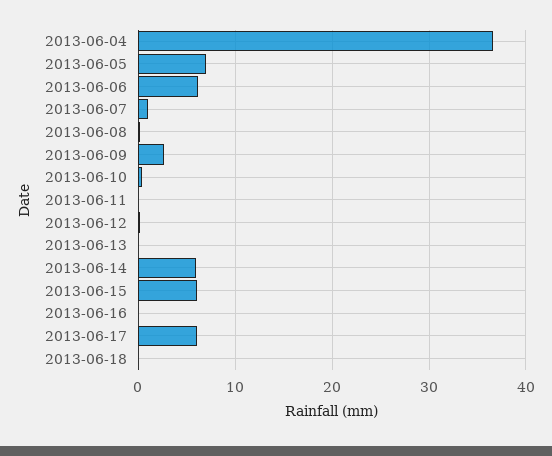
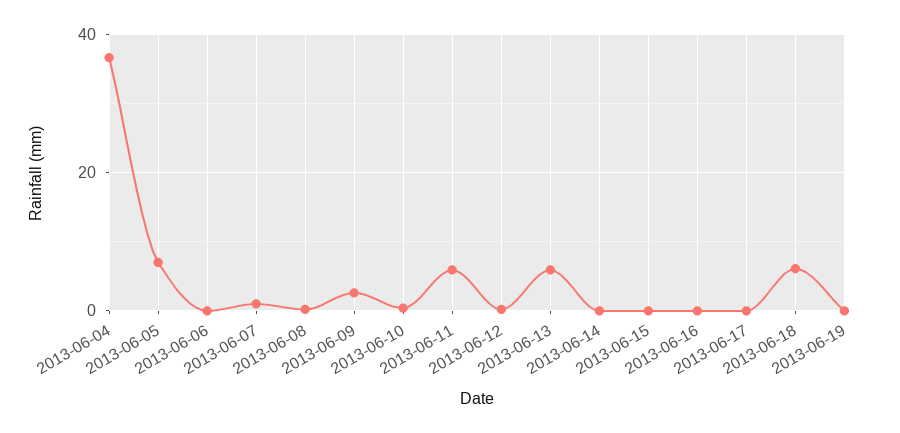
2013-06-06: 6 -> 0
2013-06-11: 0 -> 6
2013-06-13: 0 -> 6
2013-06-14: 6 -> 0
2013-06-15: 6 -> 0
2013-06-17: 6 -> 0
2013-06-18: 0 -> 6
2013-06-19: none -> 0

